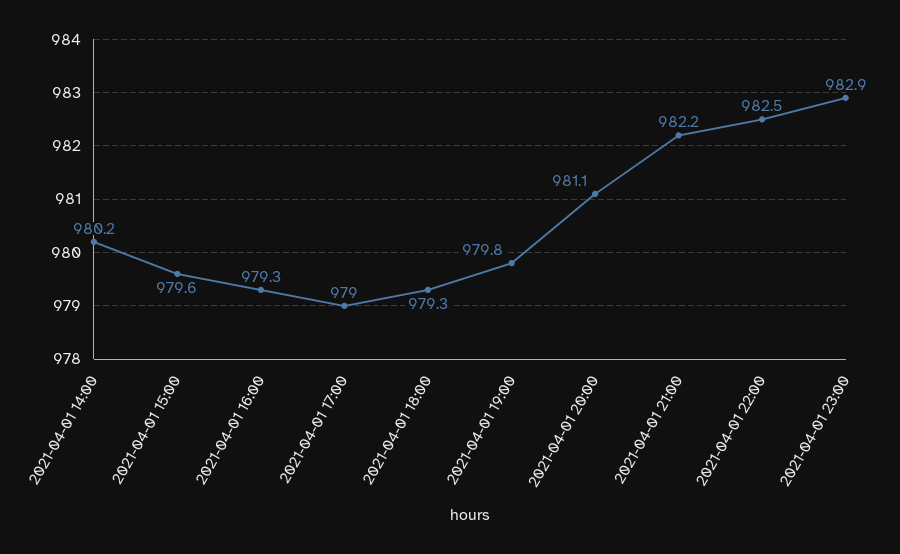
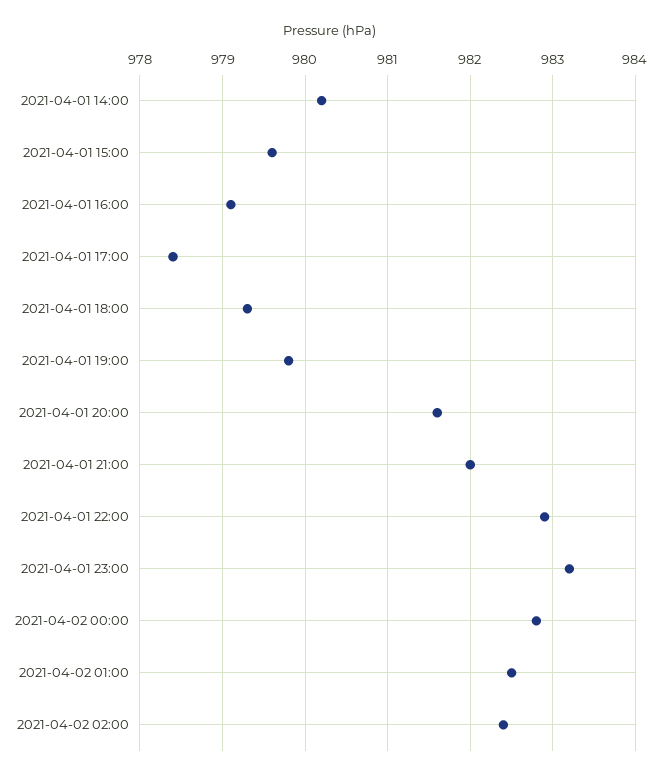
2021-04-01 16:00: 979.3 -> 979.1
2021-04-01 17:00: 979 -> 978.4
2021-04-01 20:00: 981.1 -> 981.6
2021-04-01 21:00: 982.2 -> 982
2021-04-01 22:00: 982.5 -> 982.9
2021-04-01 23:00: 982.9 -> 983.2
2021-04-02 00:00: none -> 982.8
2021-04-02 01:00: none -> 982.5
2021-04-02 02:00: none -> 982.4

